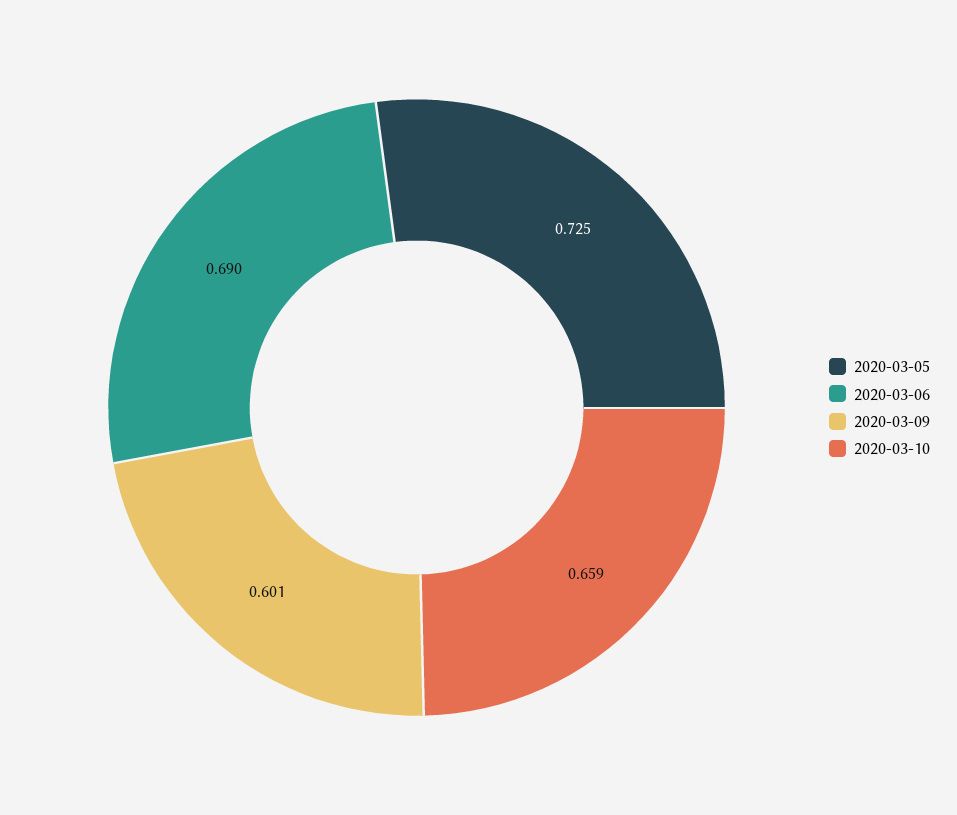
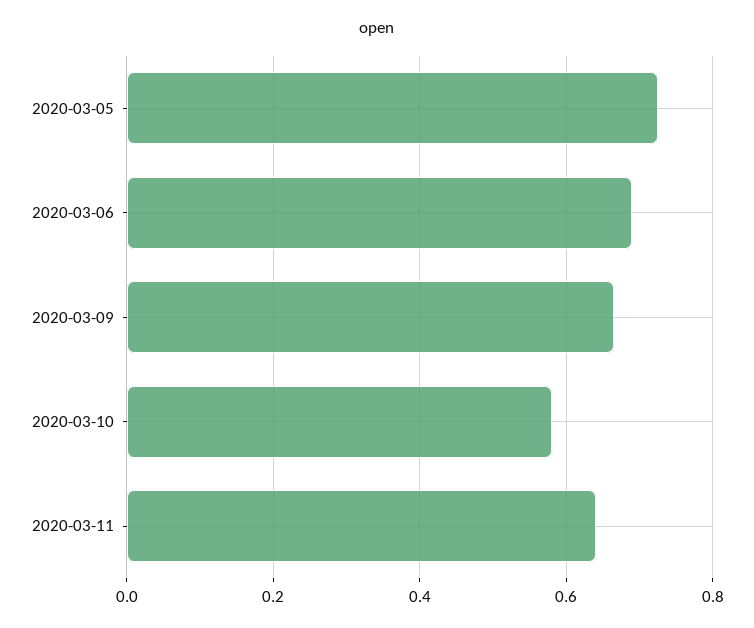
2020-03-09: 0.601 -> 0.66
2020-03-10: 0.659 -> 0.58
2020-03-11: none -> 0.64

